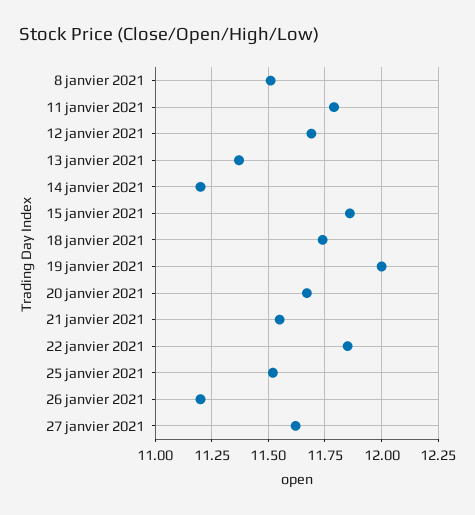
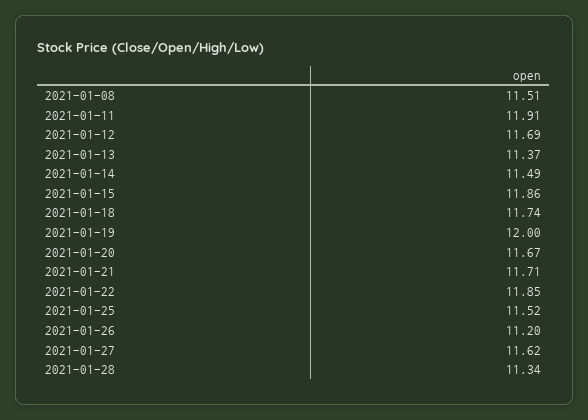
11 janvier 2021: 11.8 -> 11.91
14 janvier 2021: 11.2 -> 11.49
21 janvier 2021: 11.55 -> 11.71
2021-01-28: none -> 11.34

